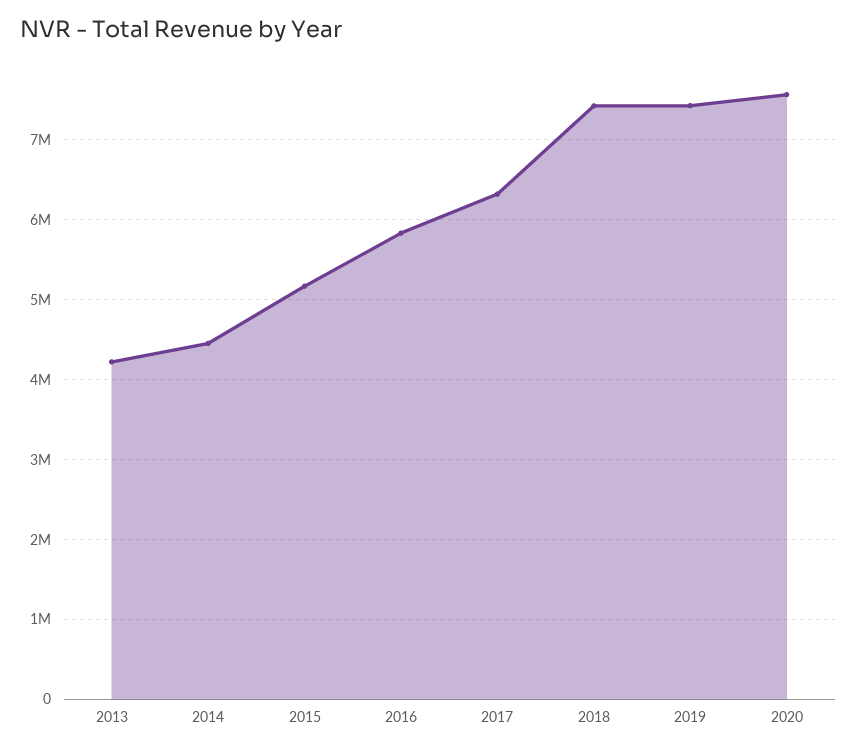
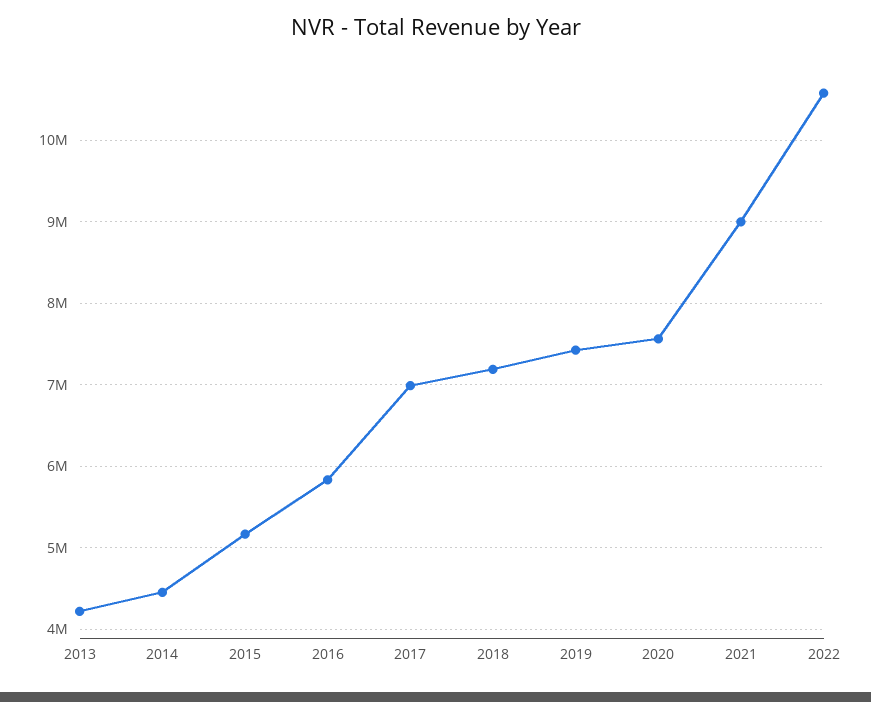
2017: 6300000 -> 7000000
2018: 7400000 -> 7200000
2021: none -> 9000000
2022: none -> 10600000

